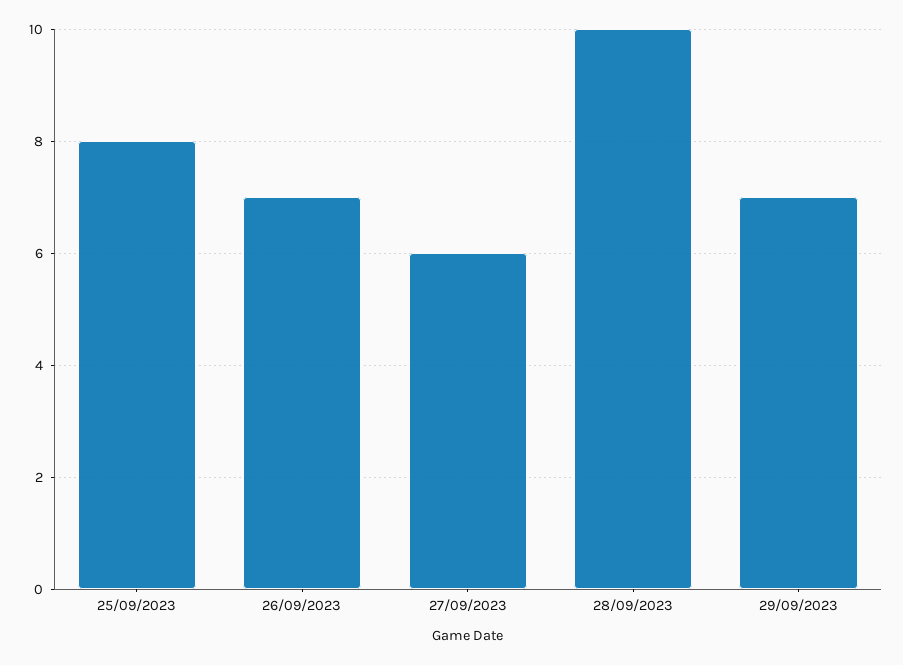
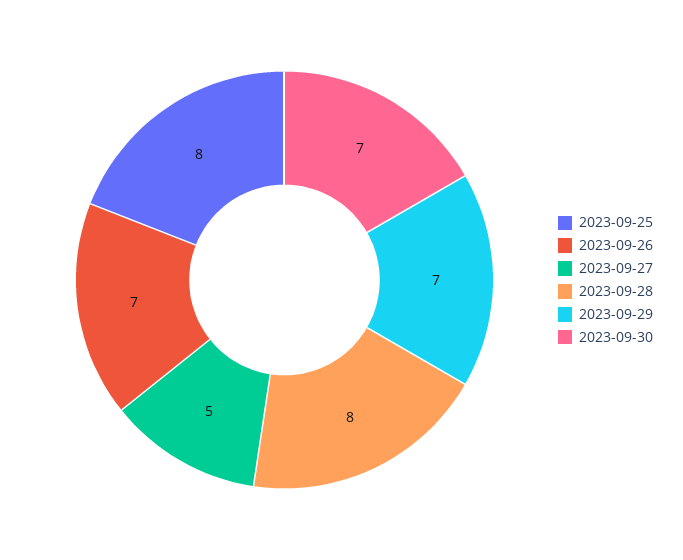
27/09/2023: 6 -> 5
28/09/2023: 10 -> 8
2023-09-30: none -> 7

